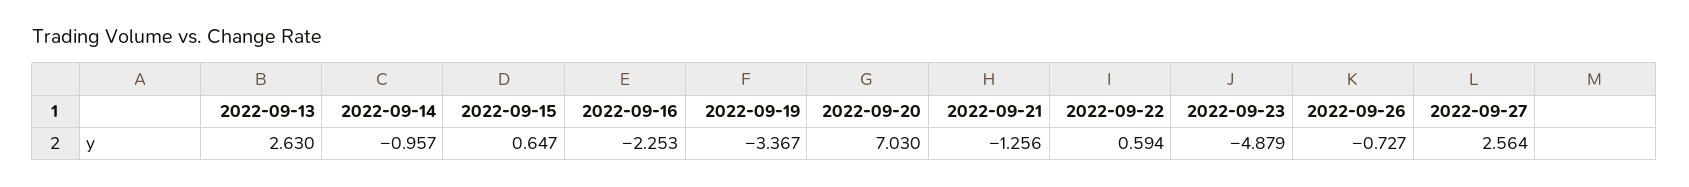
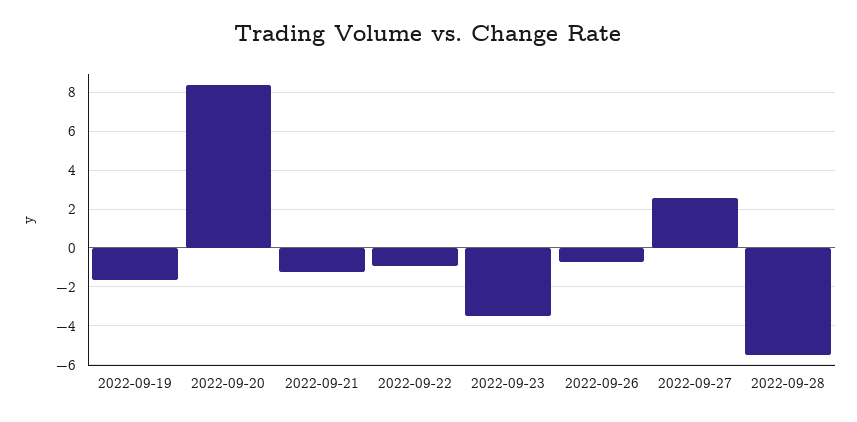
2022-09-13: 2.63 -> none
2022-09-14: -0.957 -> none
2022-09-15: 0.647 -> none
2022-09-16: -2.253 -> none
2022-09-19: -3.367 -> -1.5
2022-09-20: 7.03 -> 8.5
2022-09-22: 0.594 -> -1
2022-09-23: -4.879 -> -3.5
2022-09-28: none -> -5.5

